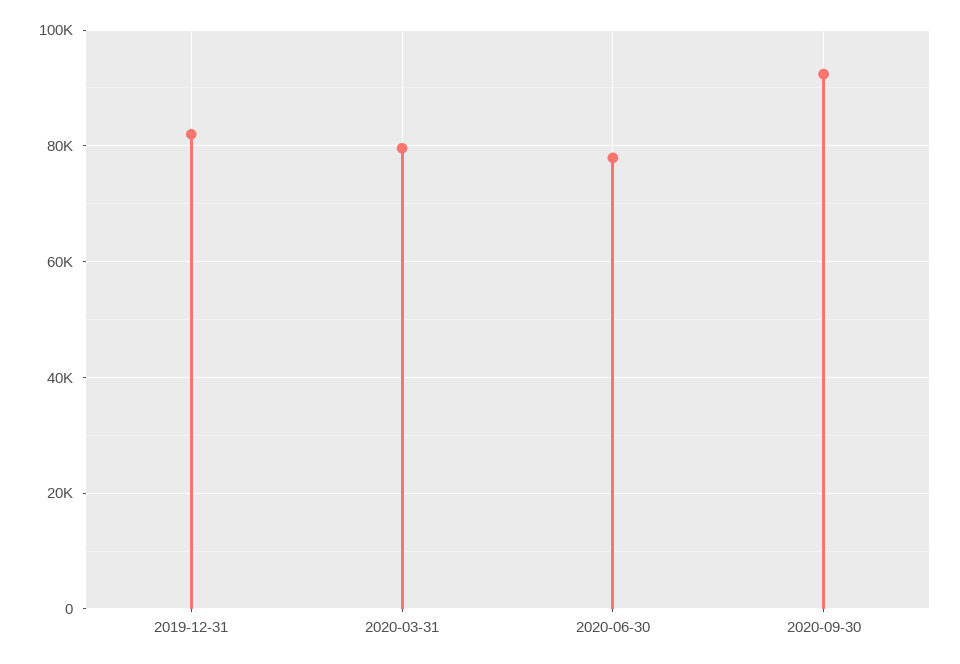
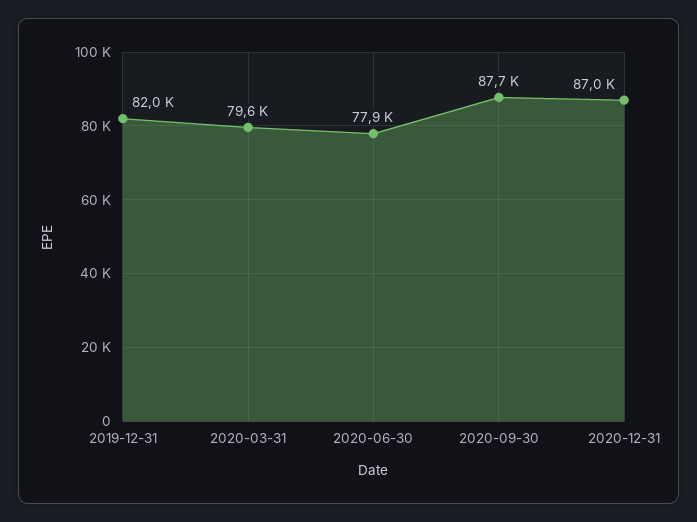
2020-09-30: 92000 -> 87700
2020-12-31: none -> 87000

